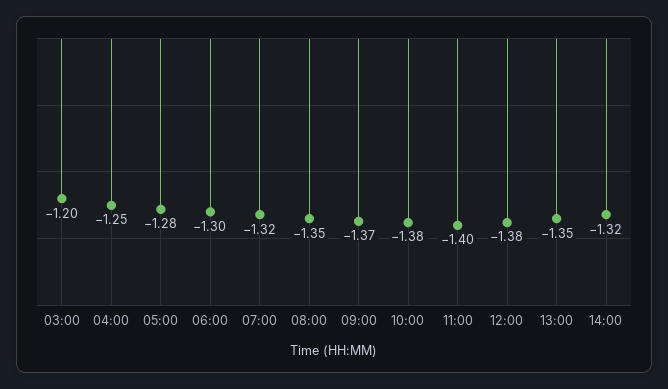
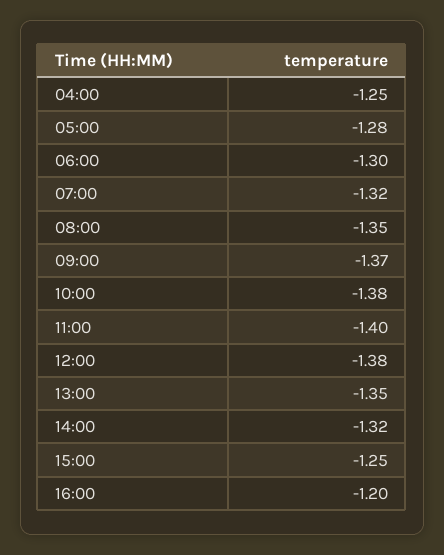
03:00: -1.2 -> none
15:00: none -> -1.25
16:00: none -> -1.2

